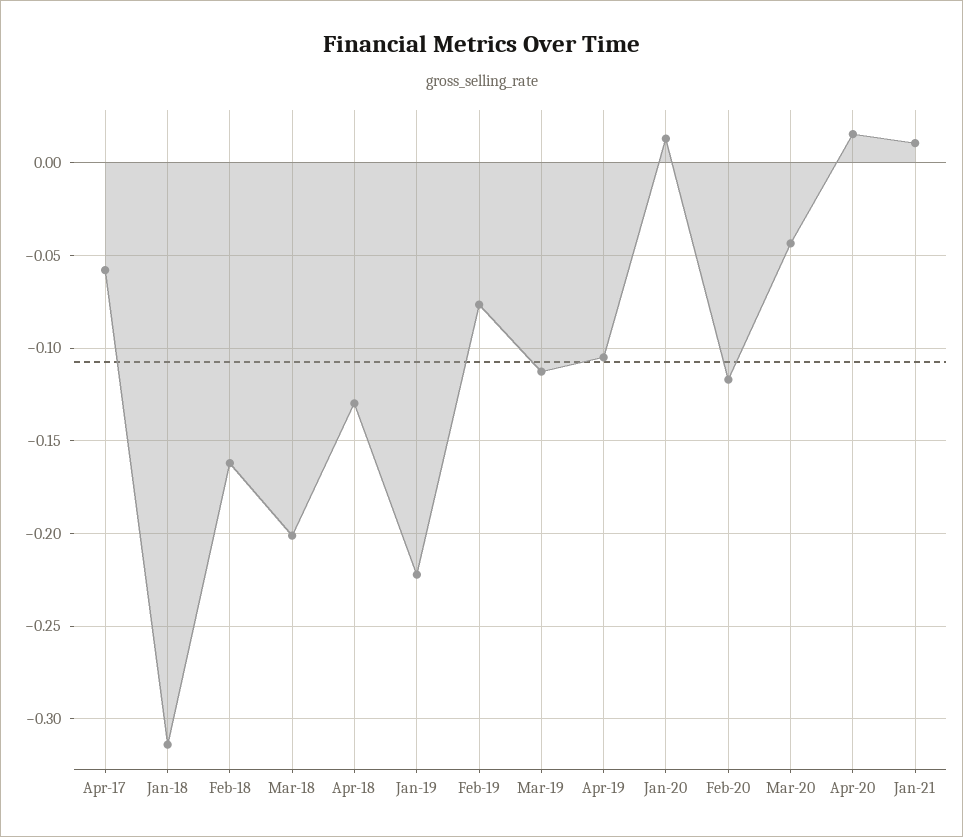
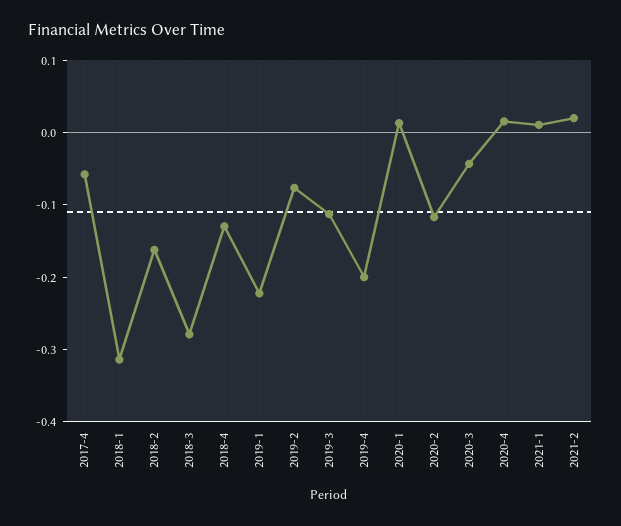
Mar-18: -0.2 -> -0.28
Apr-19: -0.105 -> -0.2
2021-2: none -> 0.02

